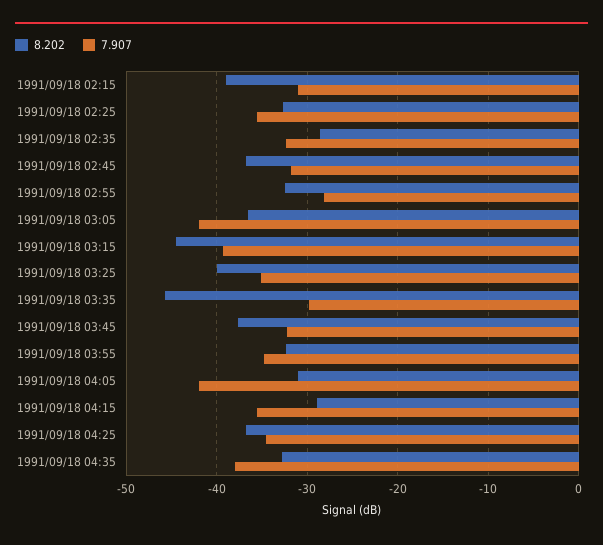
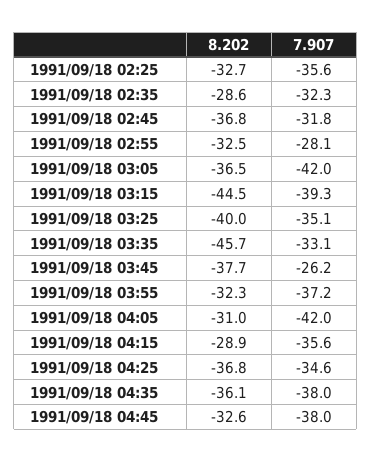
8.202, 1991/09/18 02:15: -39 -> none
7.907, 1991/09/18 02:15: -31 -> none
7.907, 1991/09/18 03:35: -30 -> -33.1
7.907, 1991/09/18 03:45: -32 -> -26.2
7.907, 1991/09/18 03:55: -35 -> -37.2
8.202, 1991/09/18 04:35: -33 -> -36.1
8.202, 1991/09/18 04:45: none -> -32.6
7.907, 1991/09/18 04:45: none -> -38

